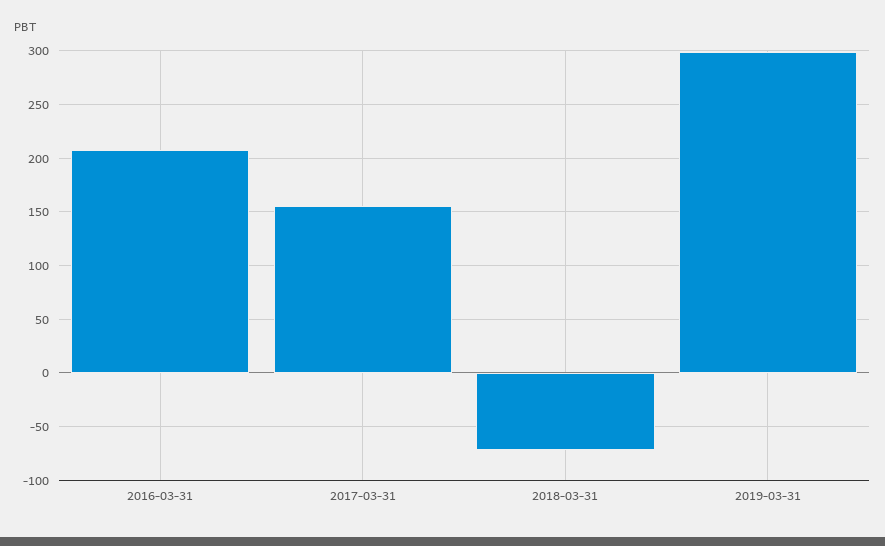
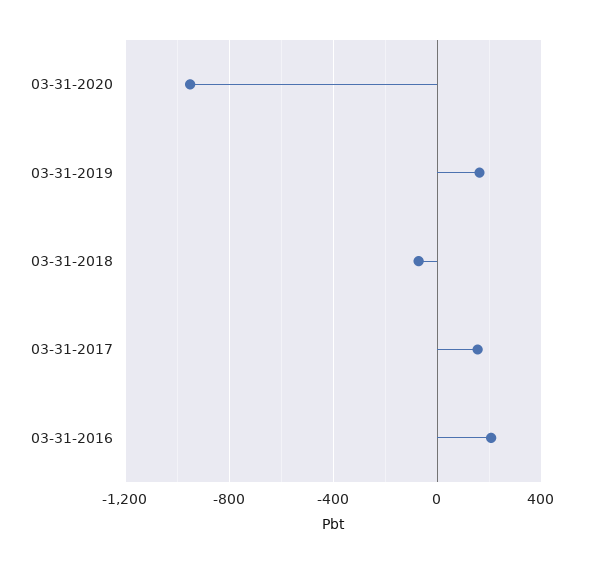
2019-03-31: 300 -> 150
03-31-2020: none -> -950

